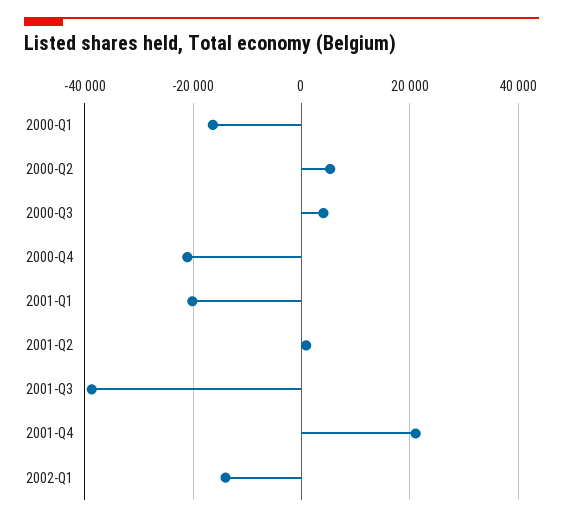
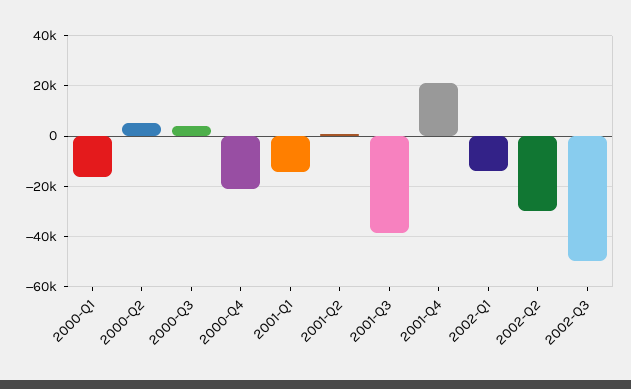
2001-Q1: -20000 -> -15000
2002-Q2: none -> -30000
2002-Q3: none -> -50000

